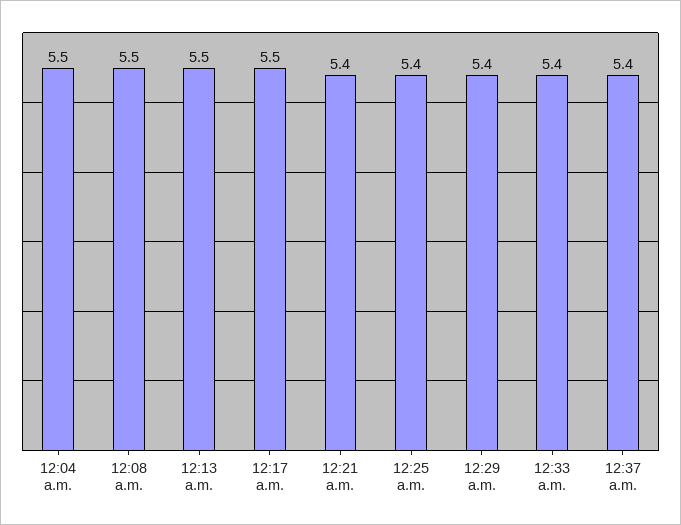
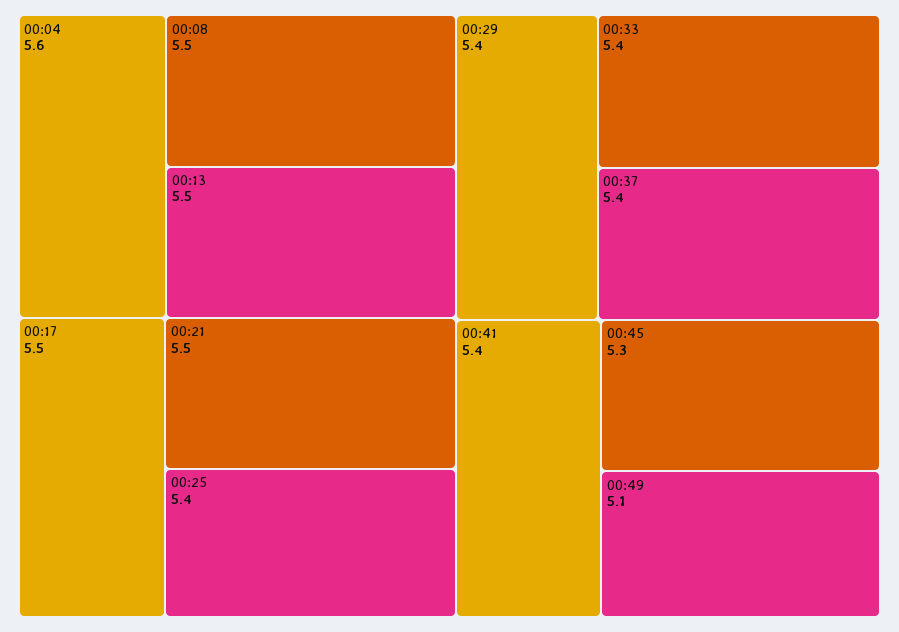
12:04 a.m.: 5.5 -> 5.6
12:21 a.m.: 5.4 -> 5.5
00:41: none -> 5.4
00:45: none -> 5.3
00:49: none -> 5.1

